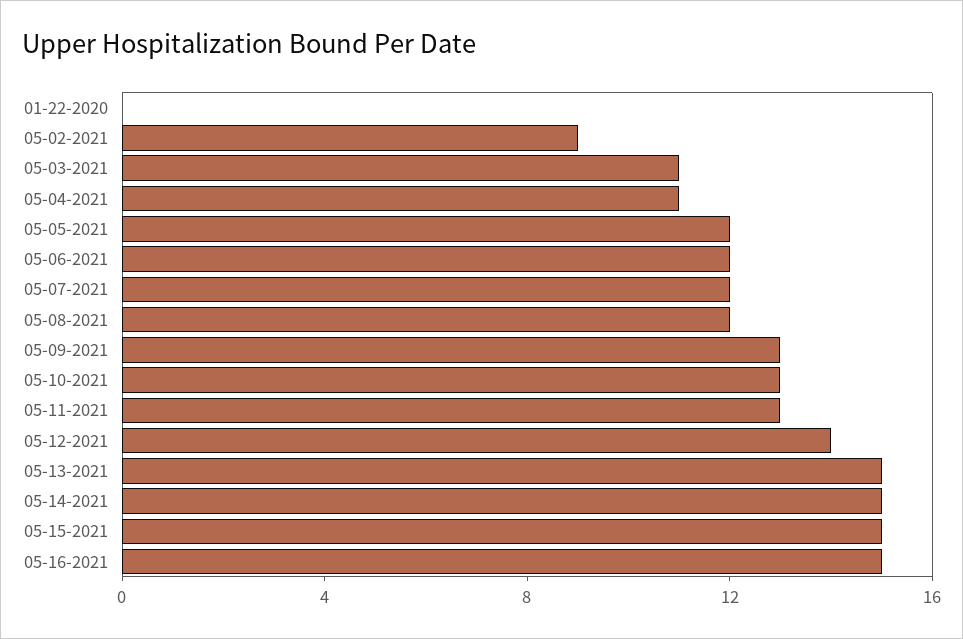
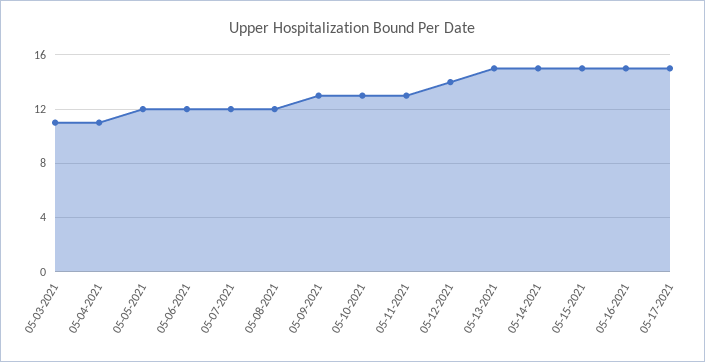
01-22-2020: 0 -> none
05-02-2021: 9 -> none
05-17-2021: none -> 15

